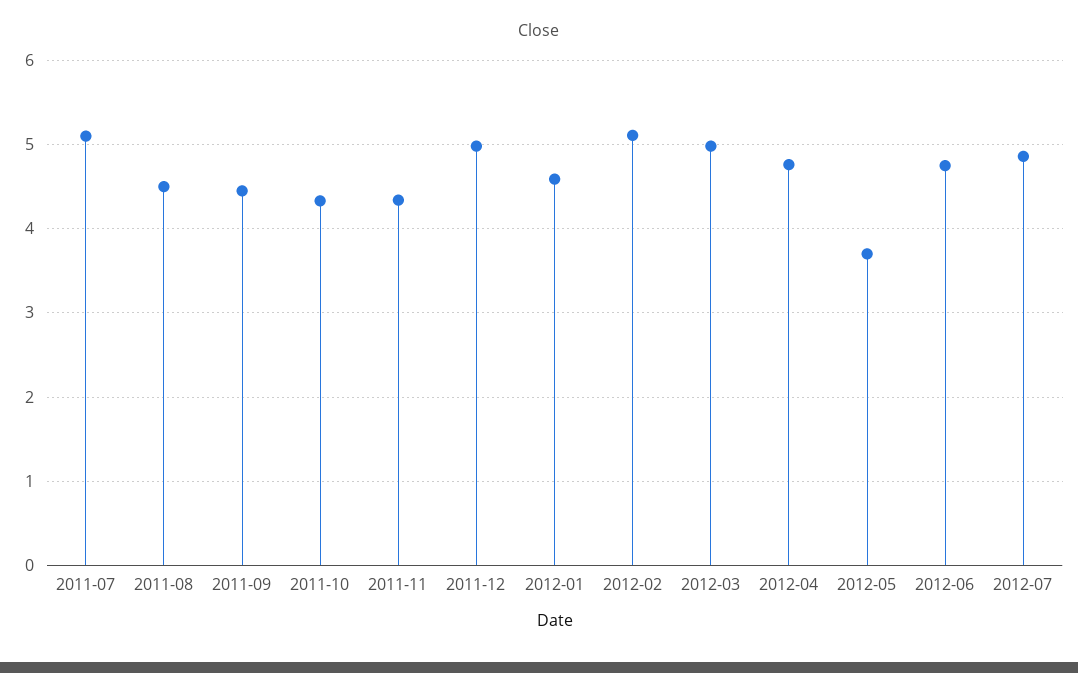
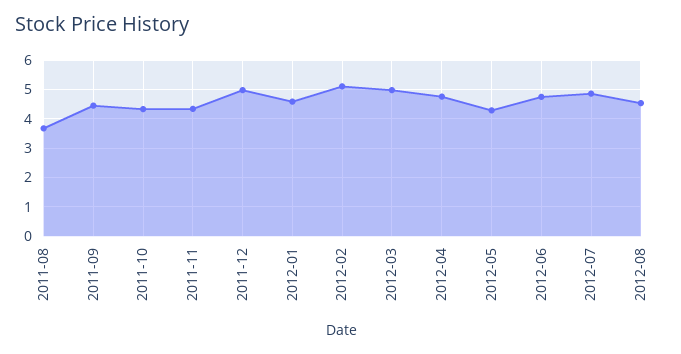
2011-07: 5.1 -> none
2011-08: 4.5 -> 3.75
2012-05: 3.7 -> 4.25
2012-08: none -> 4.5

